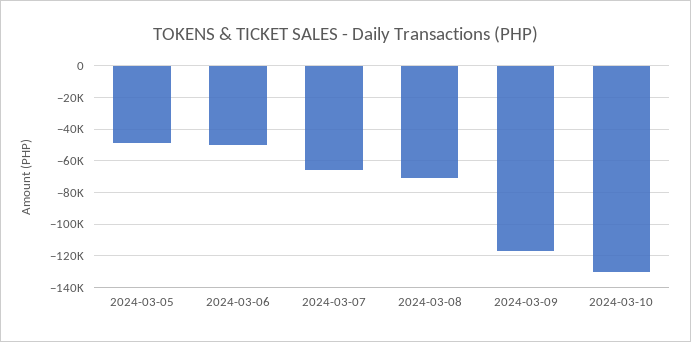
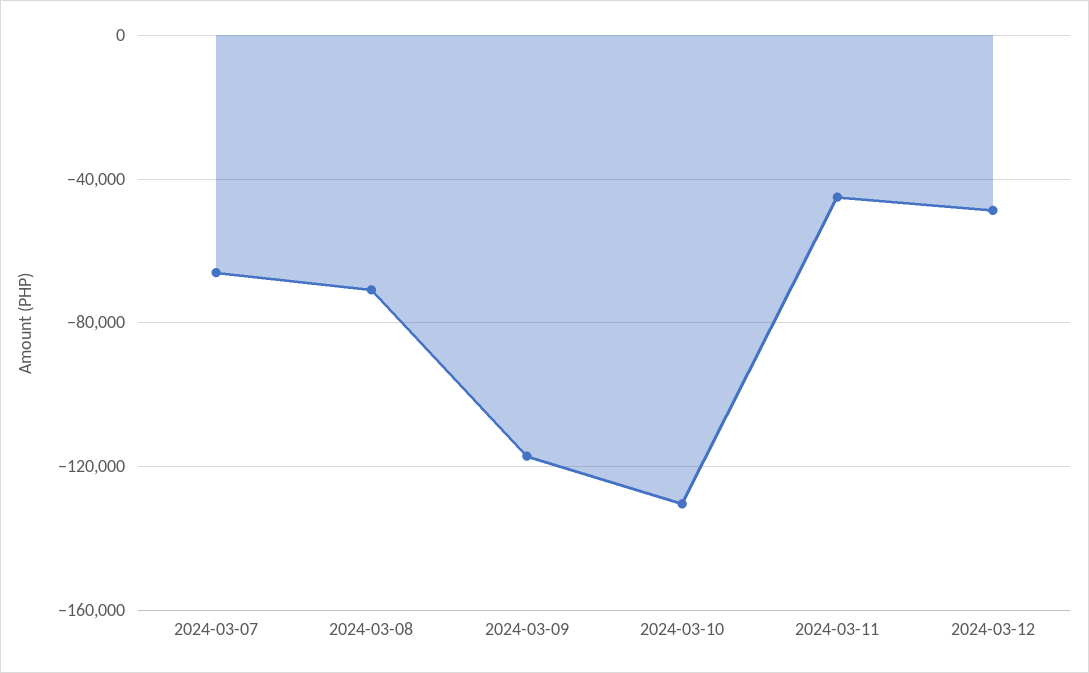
2024-03-05: -50000 -> none
2024-03-06: -50000 -> none
2024-03-11: none -> -45000
2024-03-12: none -> -50000

